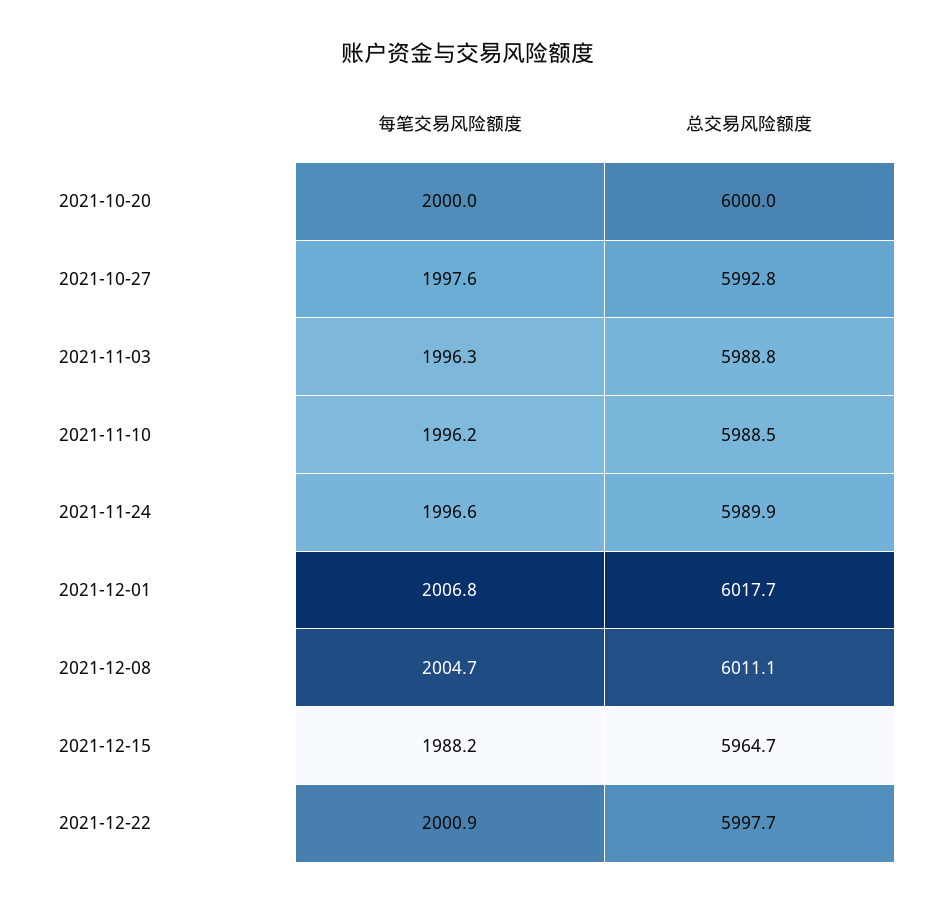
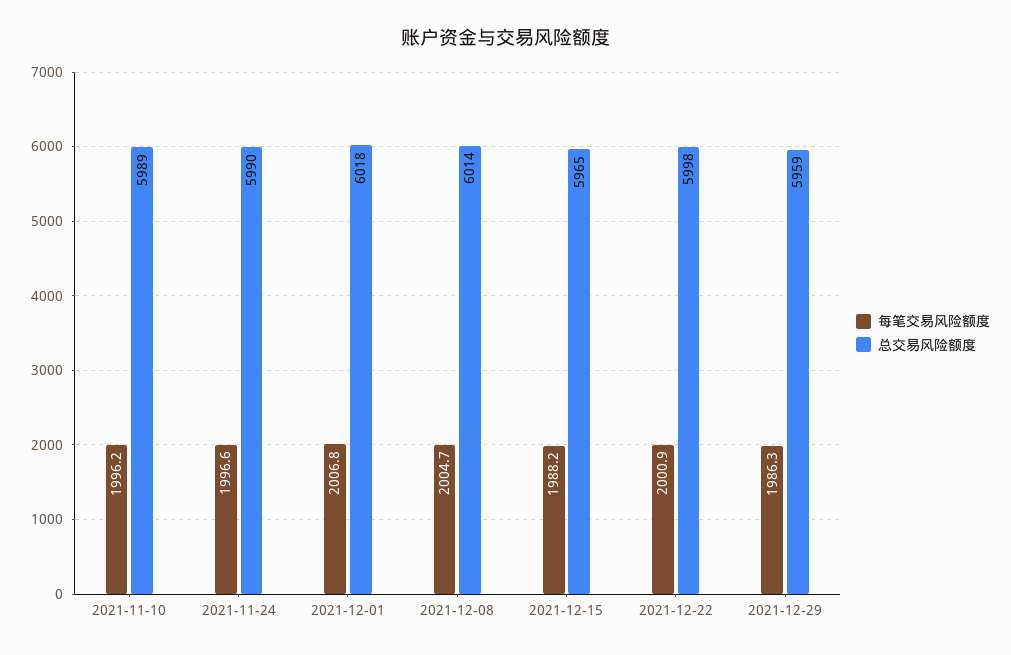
每笔交易风险额度, 2021-10-20: 2000 -> none
总交易风险额度, 2021-10-20: 6000 -> none
每笔交易风险额度, 2021-10-27: 1997.6 -> none
总交易风险额度, 2021-10-27: 5992.8 -> none
每笔交易风险额度, 2021-11-03: 1996.3 -> none
总交易风险额度, 2021-11-03: 5988.8 -> none
总交易风险额度, 2021-12-08: 6011.1 -> 6014
每笔交易风险额度, 2021-12-29: none -> 1986.3
总交易风险额度, 2021-12-29: none -> 5959

